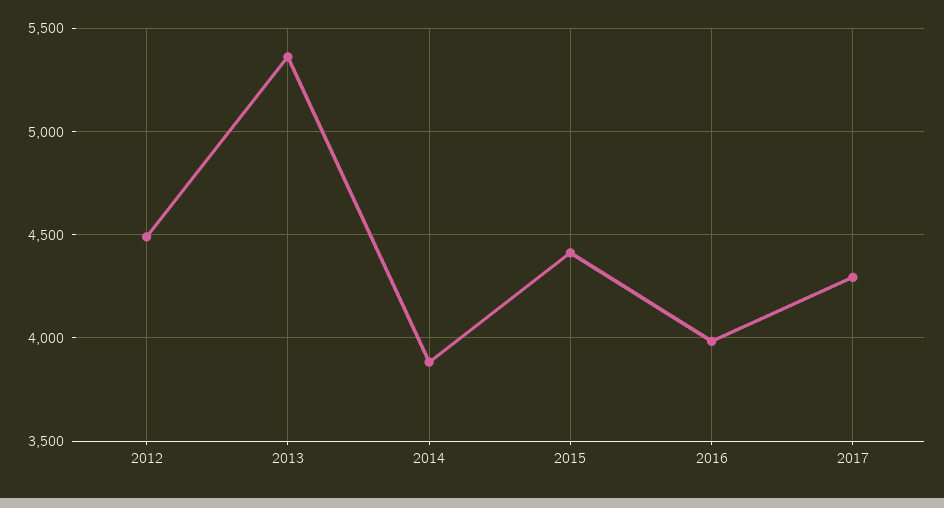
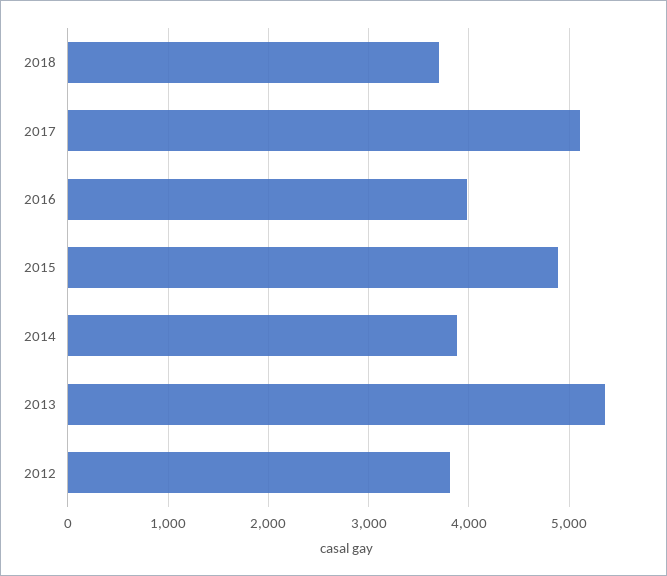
2012: 4500 -> 3800
2015: 4400 -> 4900
2017: 4300 -> 5100
2018: none -> 3700

